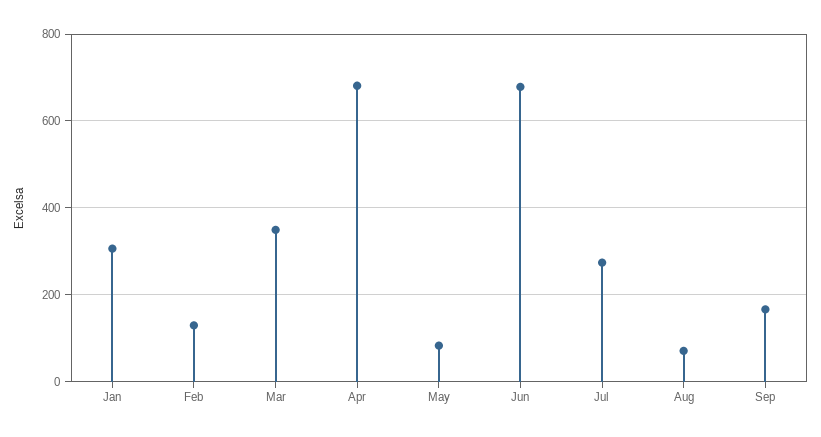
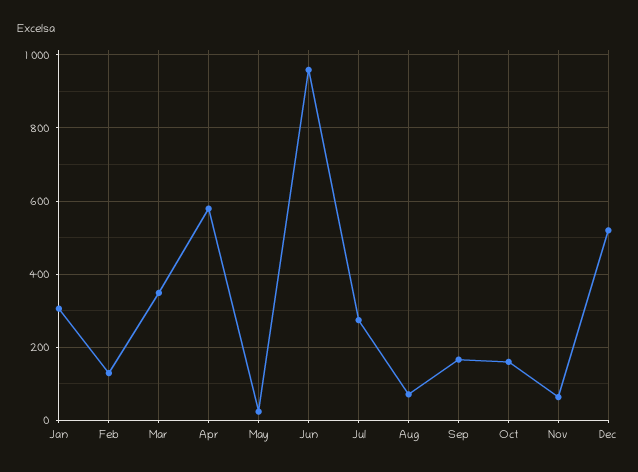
Apr: 680 -> 580
May: 80 -> 20
Jun: 680 -> 960
Oct: none -> 160
Nov: none -> 60
Dec: none -> 520

